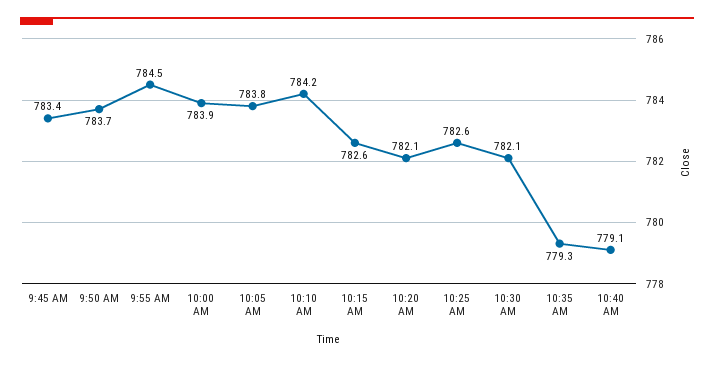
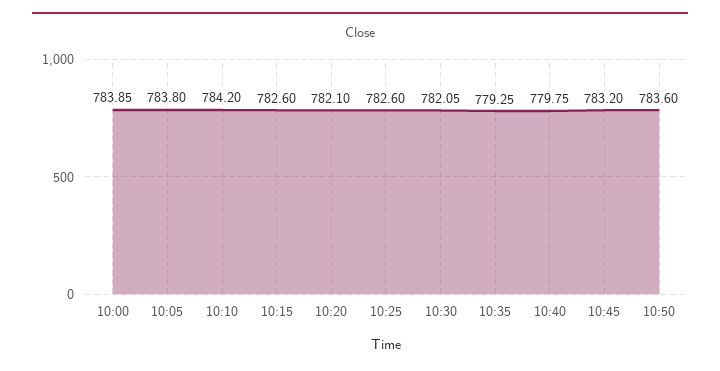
9:45 AM: 783.4 -> none
9:50 AM: 783.7 -> none
9:55 AM: 784.5 -> none
10:40 AM: 779.1 -> 779.75
10:45: none -> 783.2
10:50: none -> 783.6

